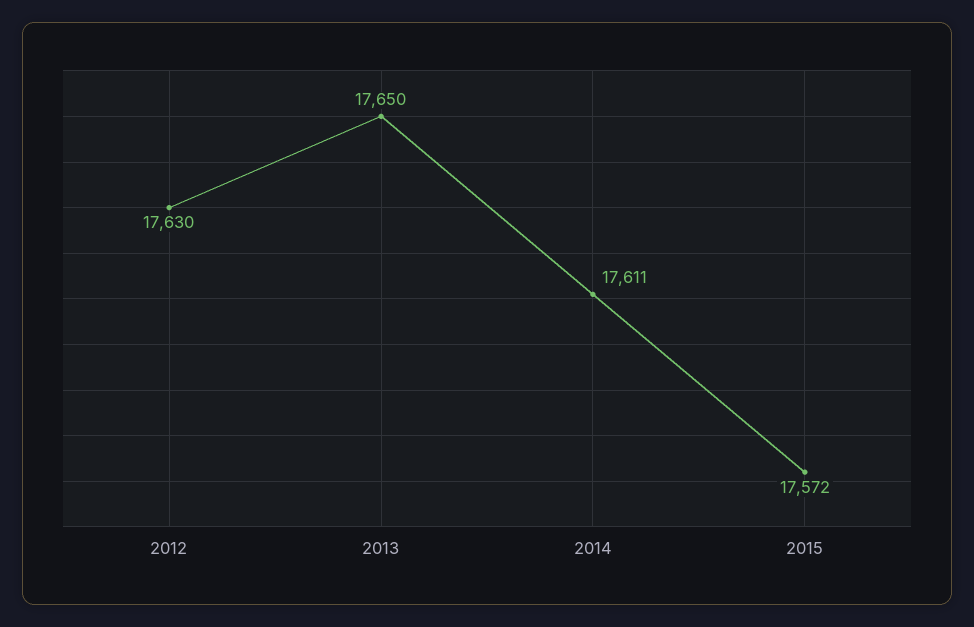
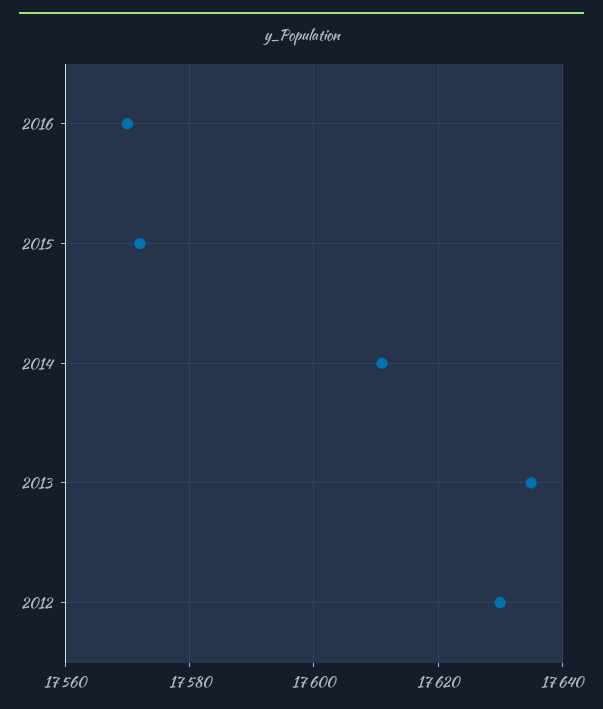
2013: 17650 -> 17635
2016: none -> 17570

